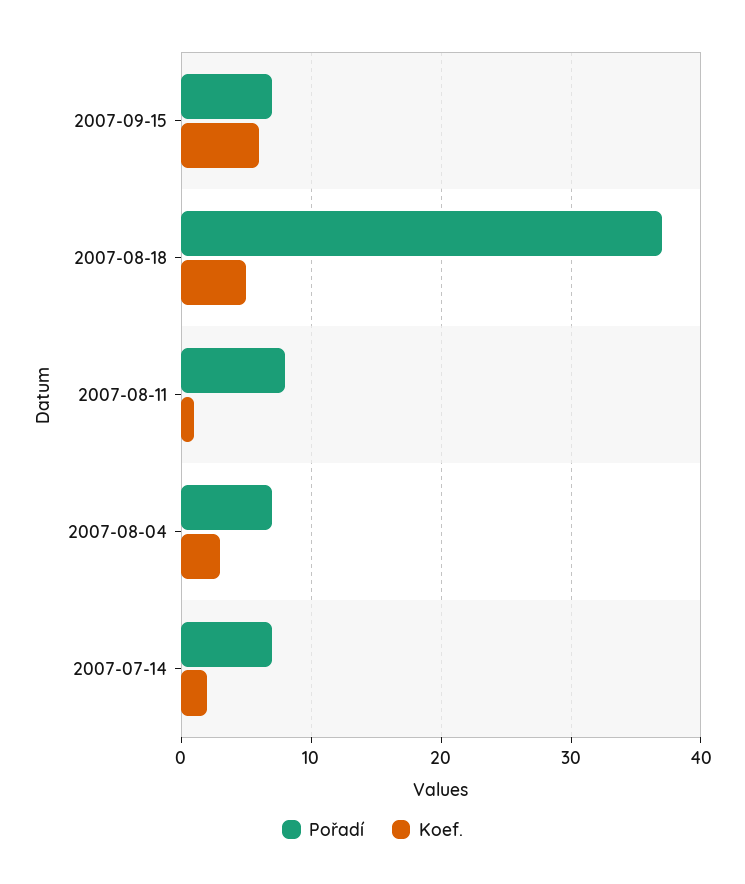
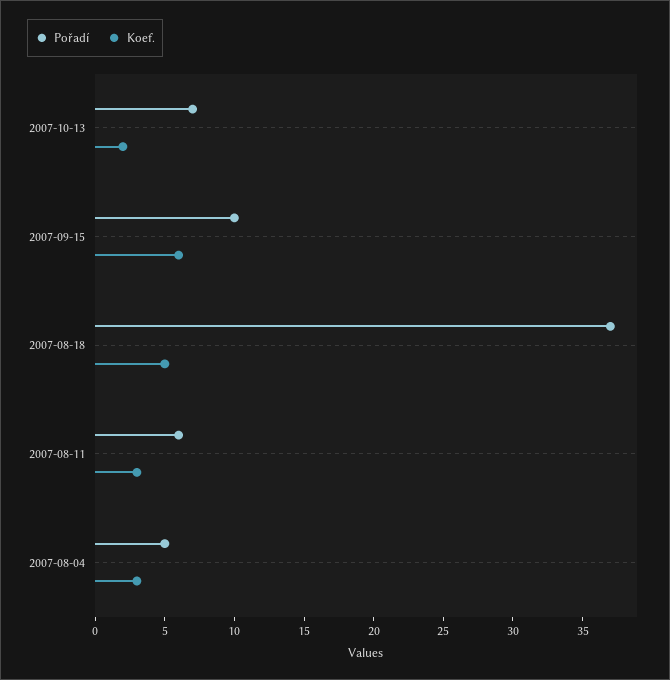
Pořadí, 2007-09-15: 7 -> 10
Pořadí, 2007-08-11: 8 -> 6
Koef., 2007-08-11: 1 -> 3
Pořadí, 2007-08-04: 7 -> 5
Pořadí, 2007-07-14: 7 -> none
Koef., 2007-07-14: 2 -> none
Pořadí, 2007-10-13: none -> 7
Koef., 2007-10-13: none -> 2

